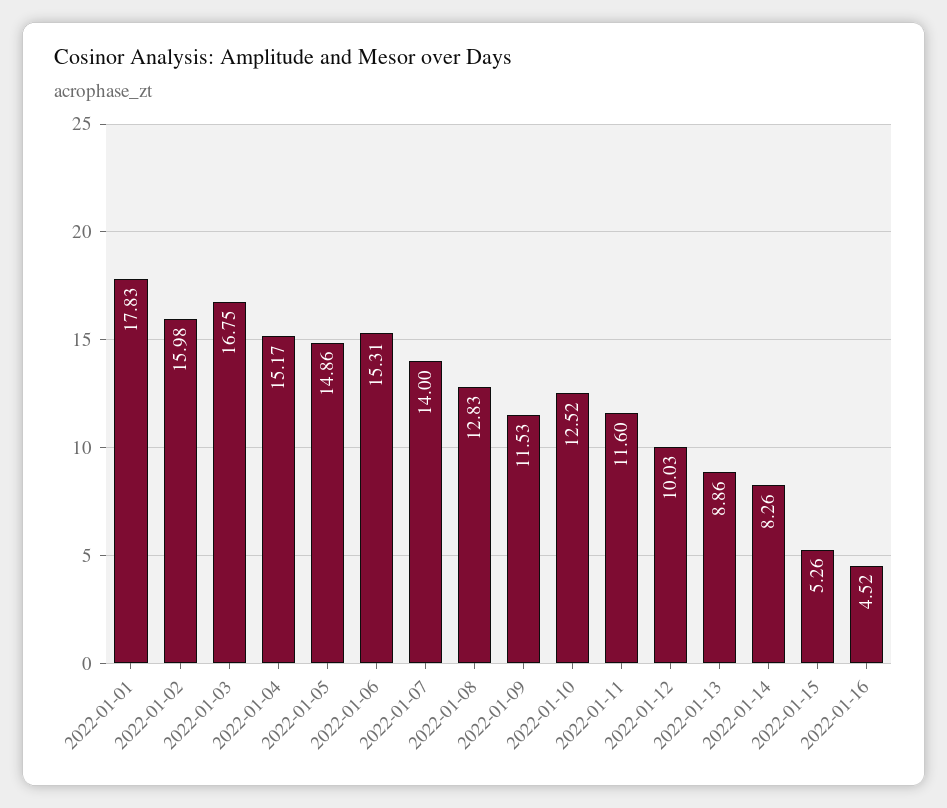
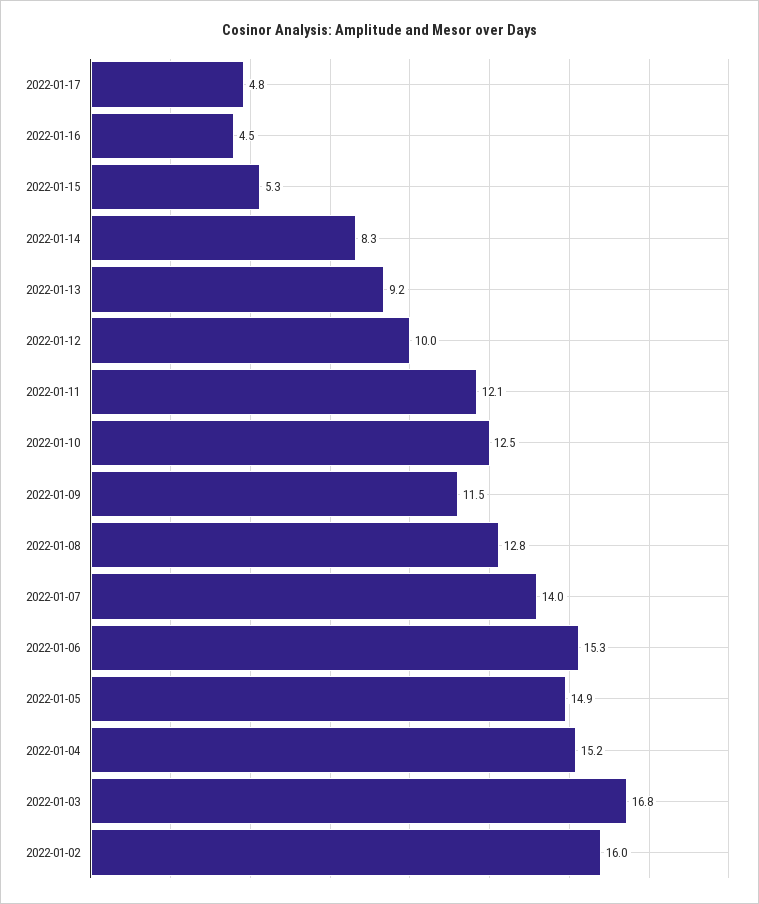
2022-01-01: 17.83 -> none
2022-01-11: 11.6 -> 12.1
2022-01-13: 8.86 -> 9.2
2022-01-17: none -> 4.8

